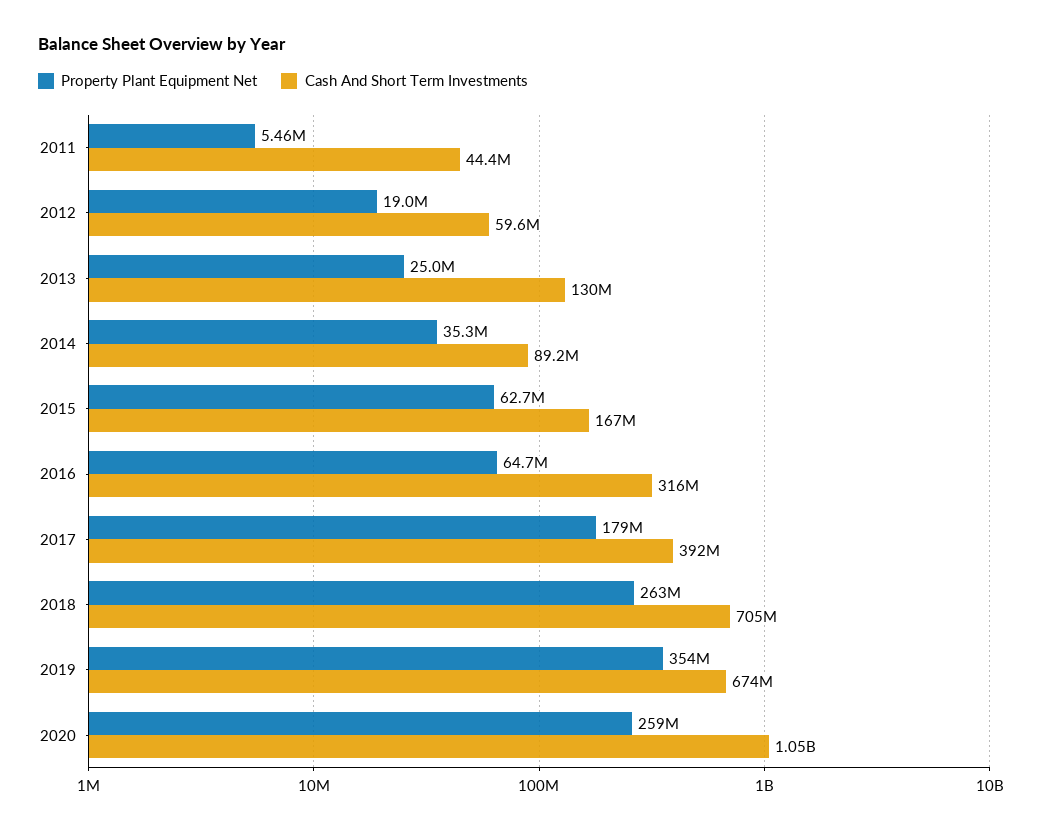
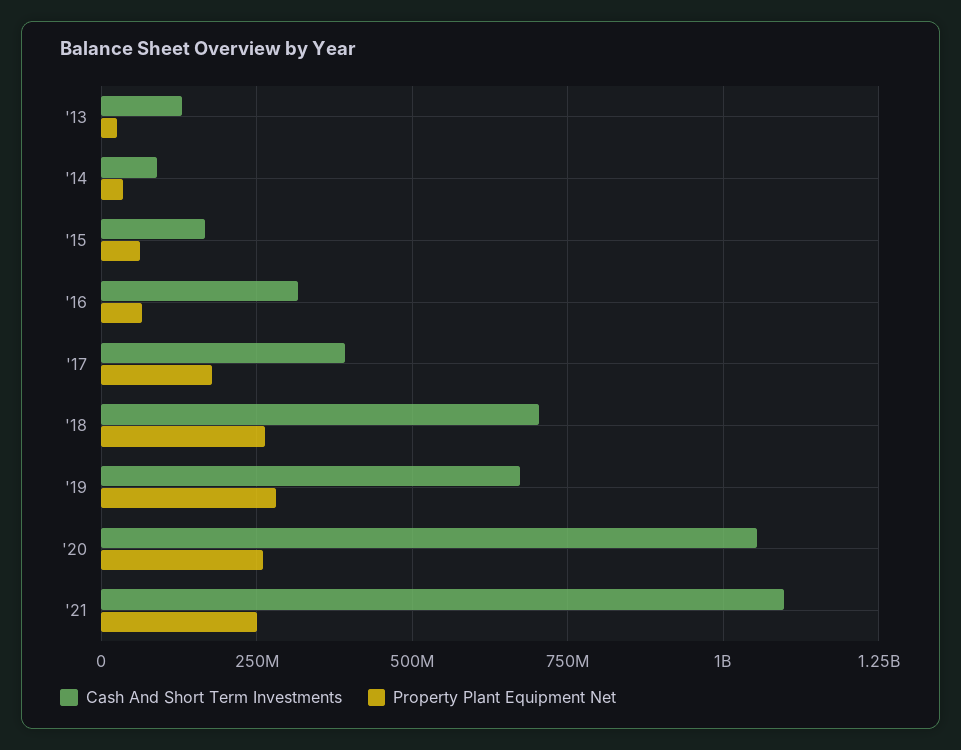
Property Plant Equipment Net, 2011: 5460000 -> none
Cash And Short Term Investments, 2011: 44400000 -> none
Property Plant Equipment Net, 2012: 19000000 -> none
Cash And Short Term Investments, 2012: 59600000 -> none
Property Plant Equipment Net, 2019: 354000000 -> 275000000
Cash And Short Term Investments, '21: none -> 1100000000
Property Plant Equipment Net, '21: none -> 250000000

